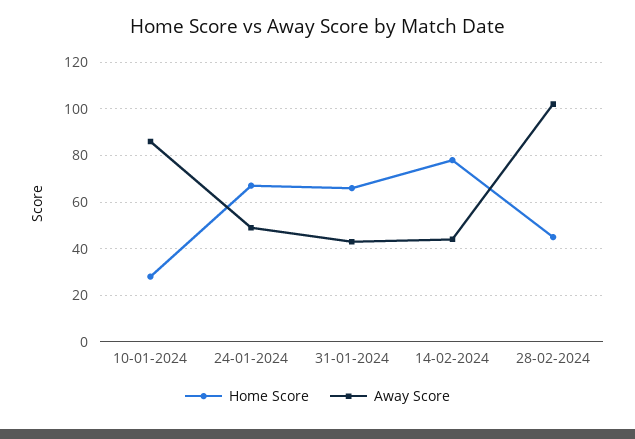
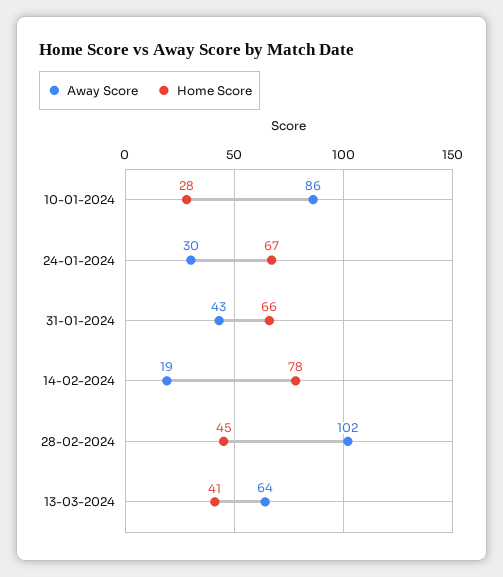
Away Score, 24-01-2024: 50 -> 30
Away Score, 14-02-2024: 45 -> 19
Away Score, 13-03-2024: none -> 64
Home Score, 13-03-2024: none -> 41

